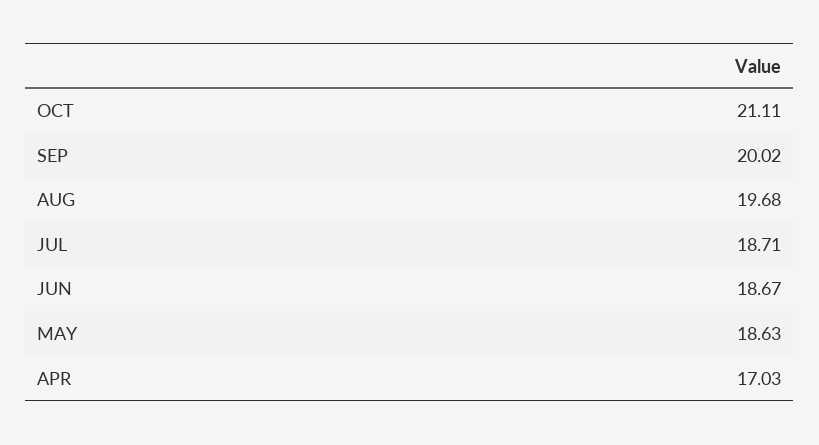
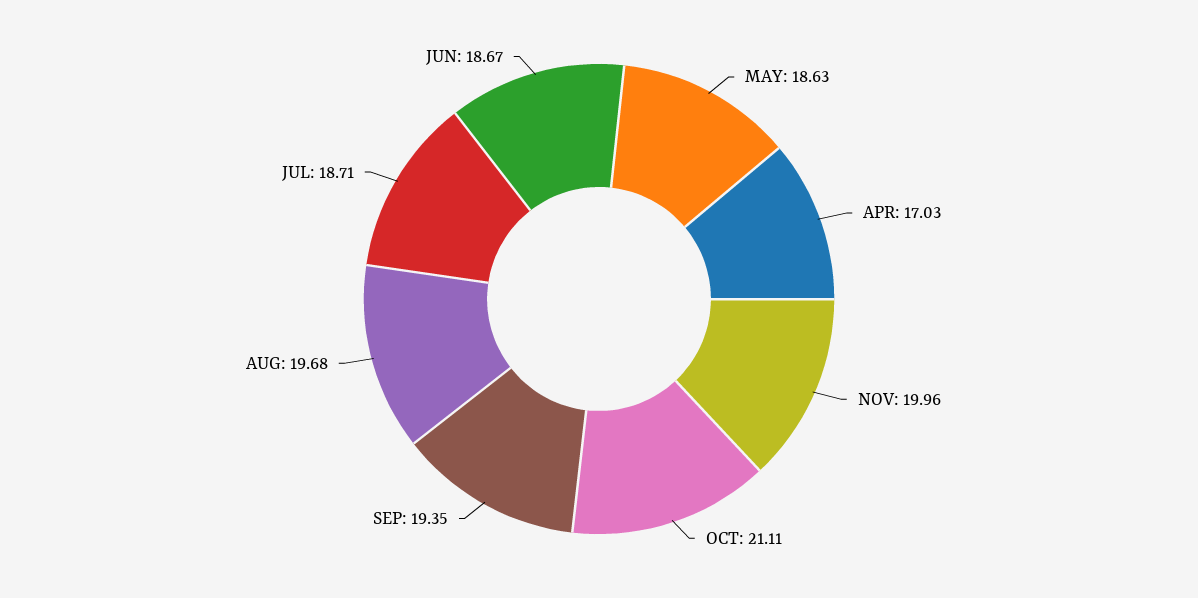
SEP: 20.02 -> 19.35
NOV: none -> 19.96

